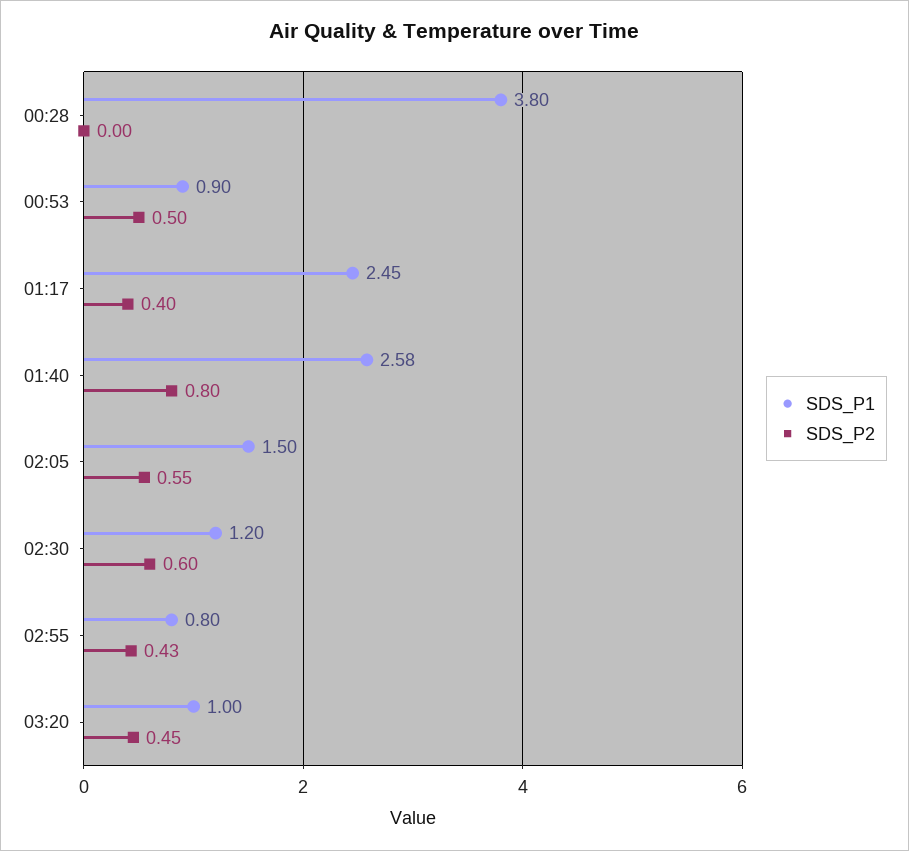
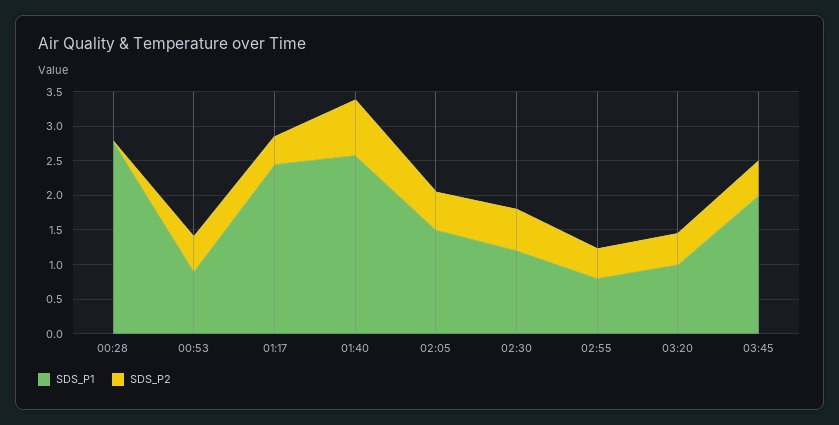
SDS_P1, 00:28: 3.8 -> 2.75
SDS_P1, 03:45: none -> 2
SDS_P2, 03:45: none -> 0.5

